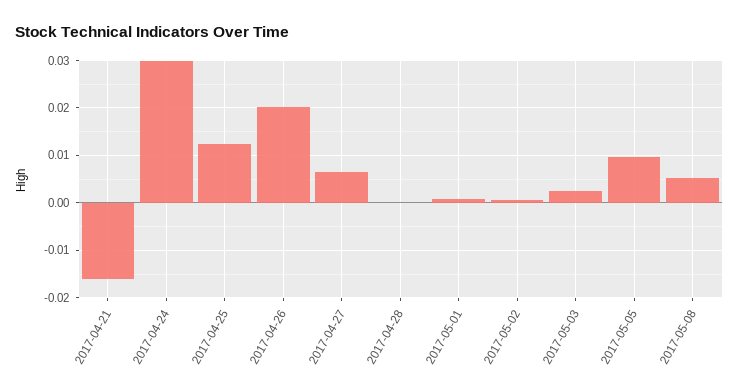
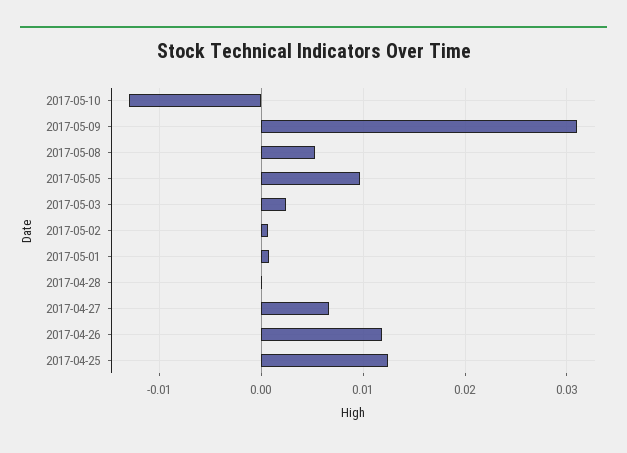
2017-04-21: -0.016 -> none
2017-04-24: 0.03 -> none
2017-04-26: 0.02 -> 0.012
2017-05-10: none -> -0.013
2017-05-09: none -> 0.031

